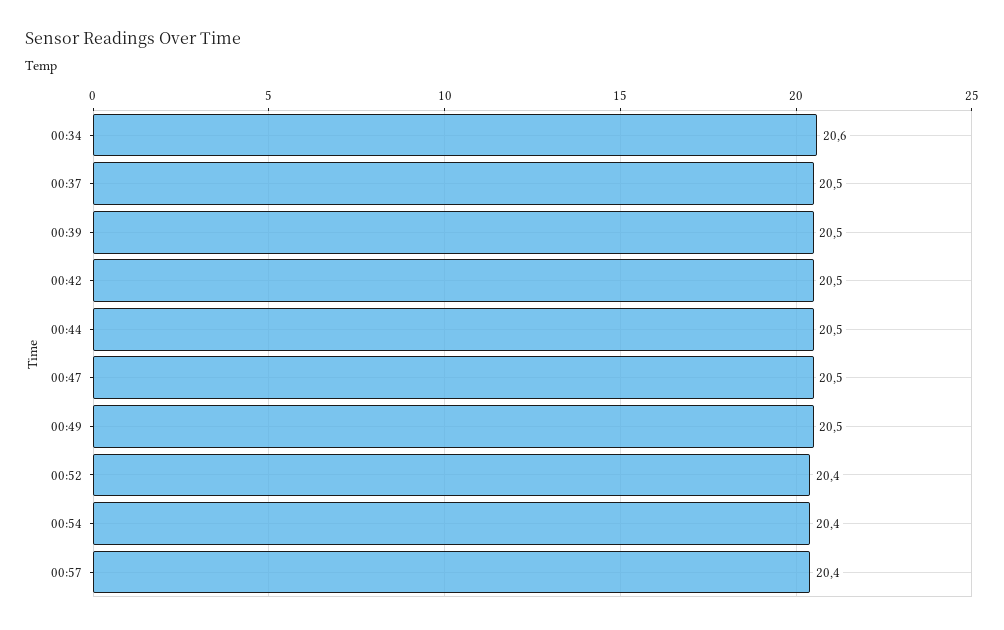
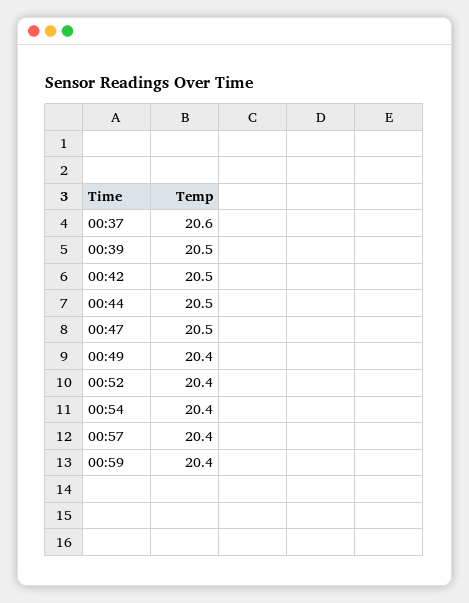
00:34: 20.6 -> none
00:37: 20.5 -> 20.6
00:49: 20.5 -> 20.4
00:59: none -> 20.4

